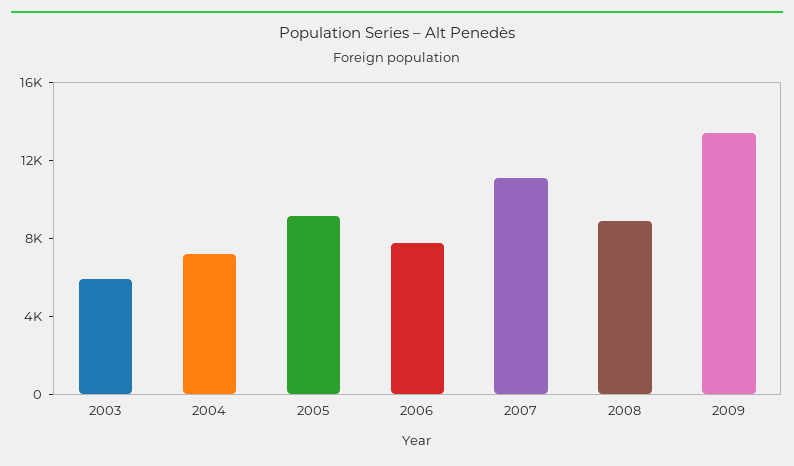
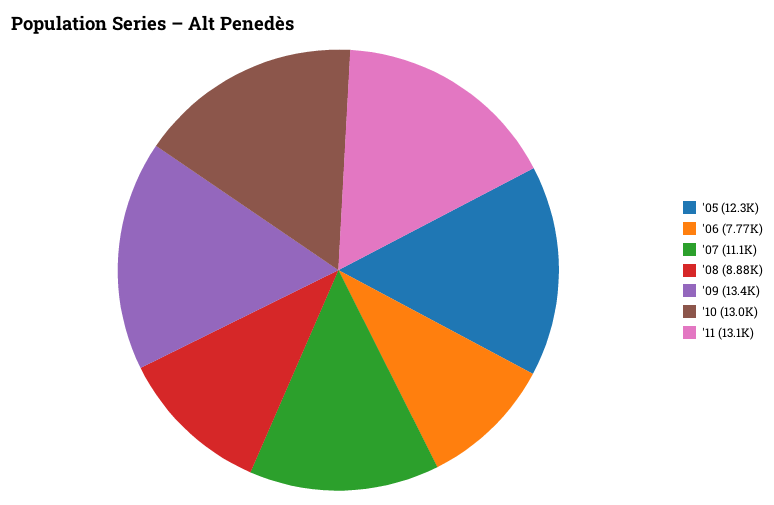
2003: 6000 -> none
2004: 7000 -> none
2005: 9000 -> 12300
'10: none -> 13000
'11: none -> 13100

